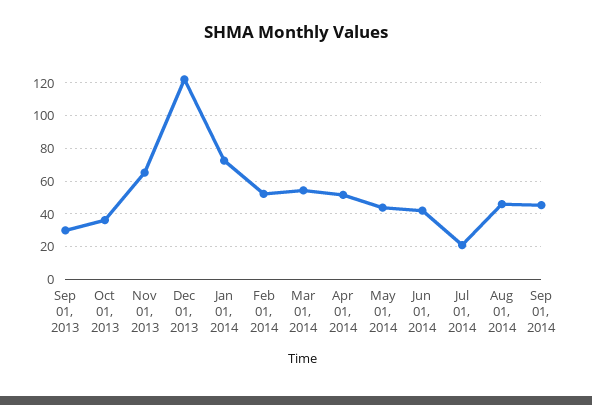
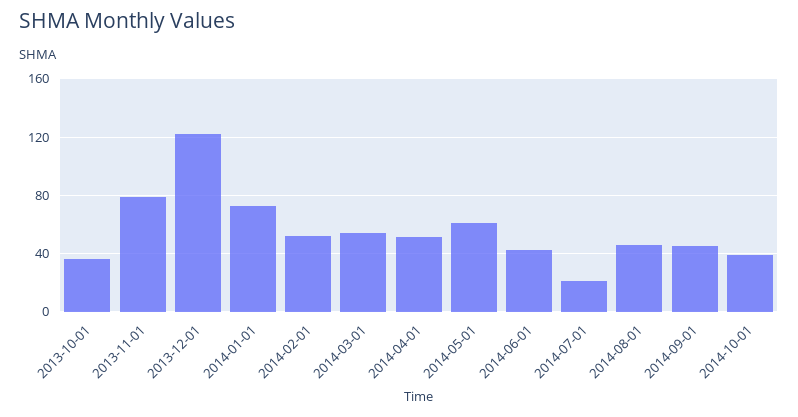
Sep 01, 2013: 30 -> none
Nov 01, 2013: 65 -> 80
May 01, 2014: 45 -> 60
2014-10-01: none -> 40

